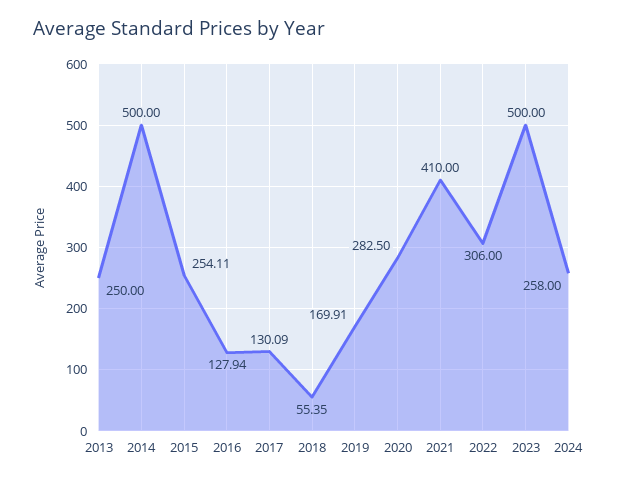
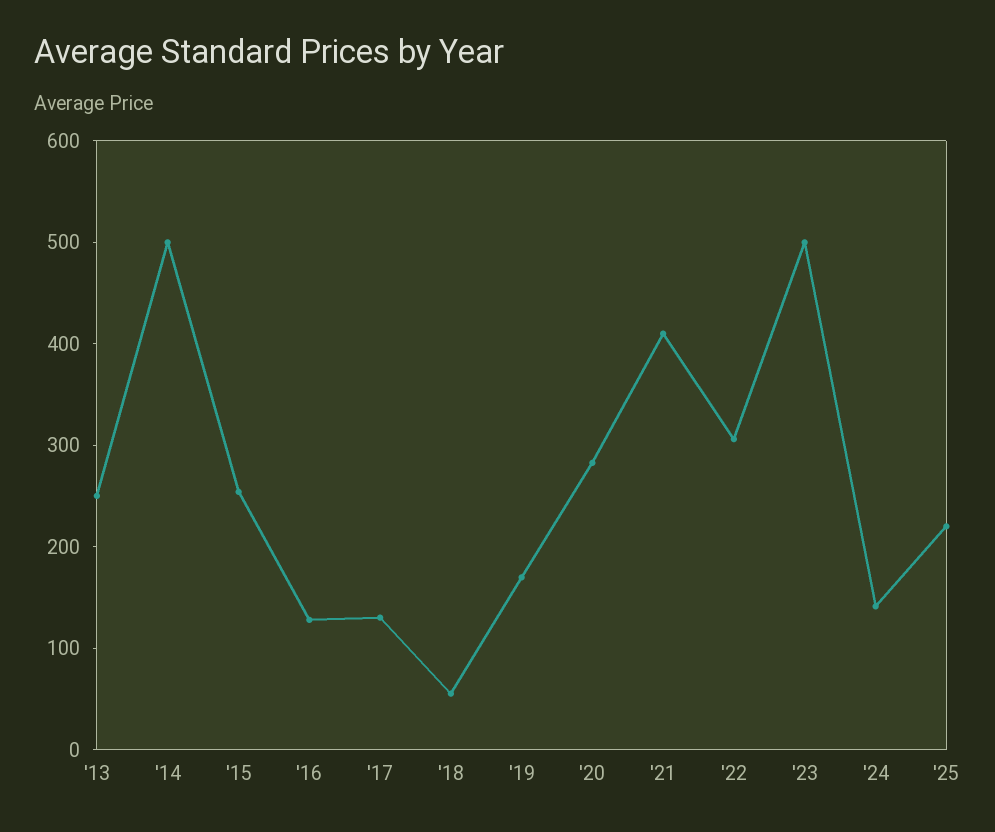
2024: 258 -> 140
'25: none -> 220

